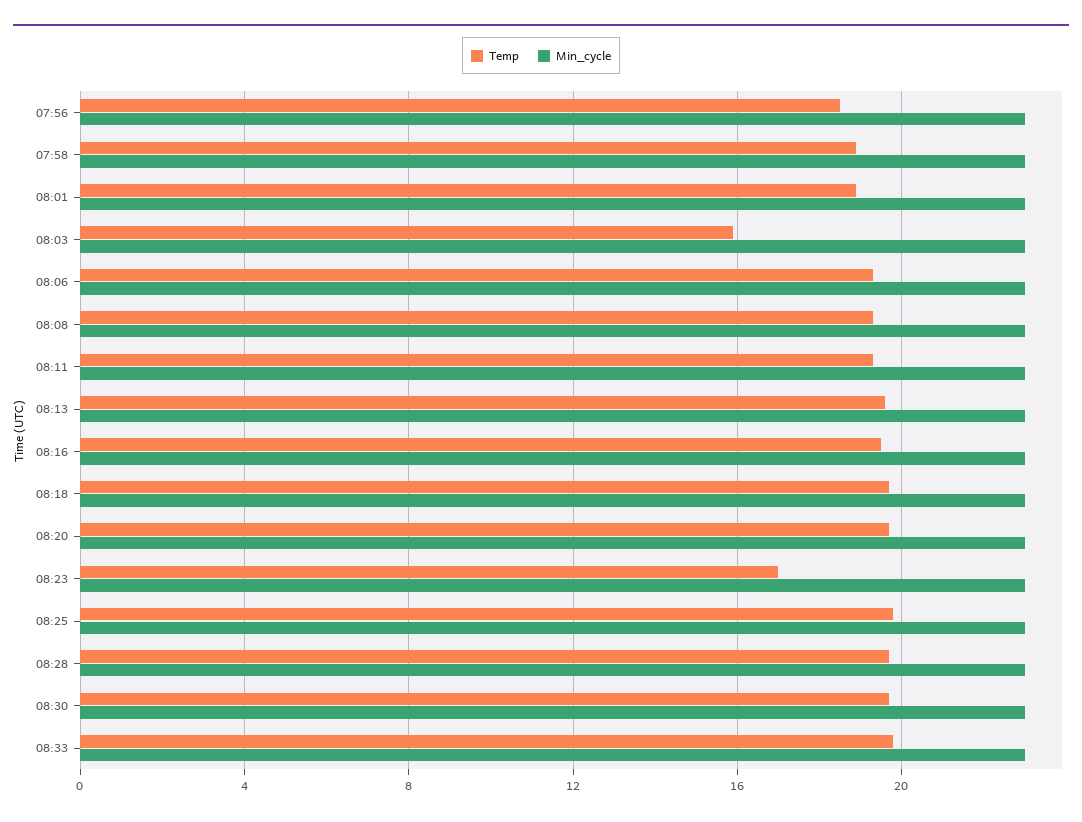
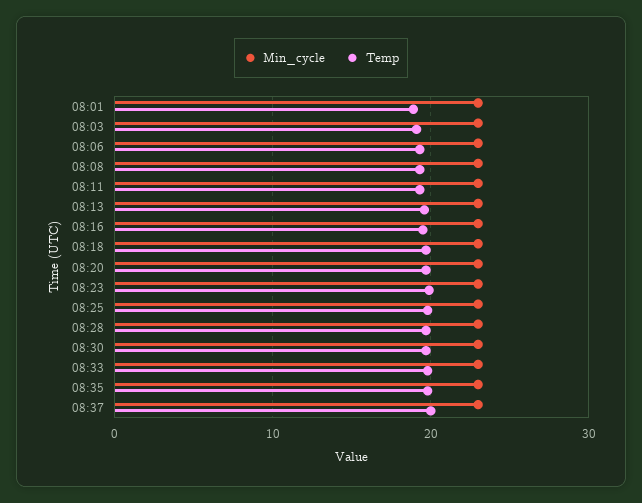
Temp, 07:56: 18.5 -> none
Min_cycle, 07:56: 23 -> none
Temp, 07:58: 19 -> none
Min_cycle, 07:58: 23 -> none
Temp, 08:03: 16 -> 19
Temp, 08:23: 17 -> 20
Min_cycle, 08:35: none -> 23
Temp, 08:35: none -> 20
Min_cycle, 08:37: none -> 23
Temp, 08:37: none -> 20

